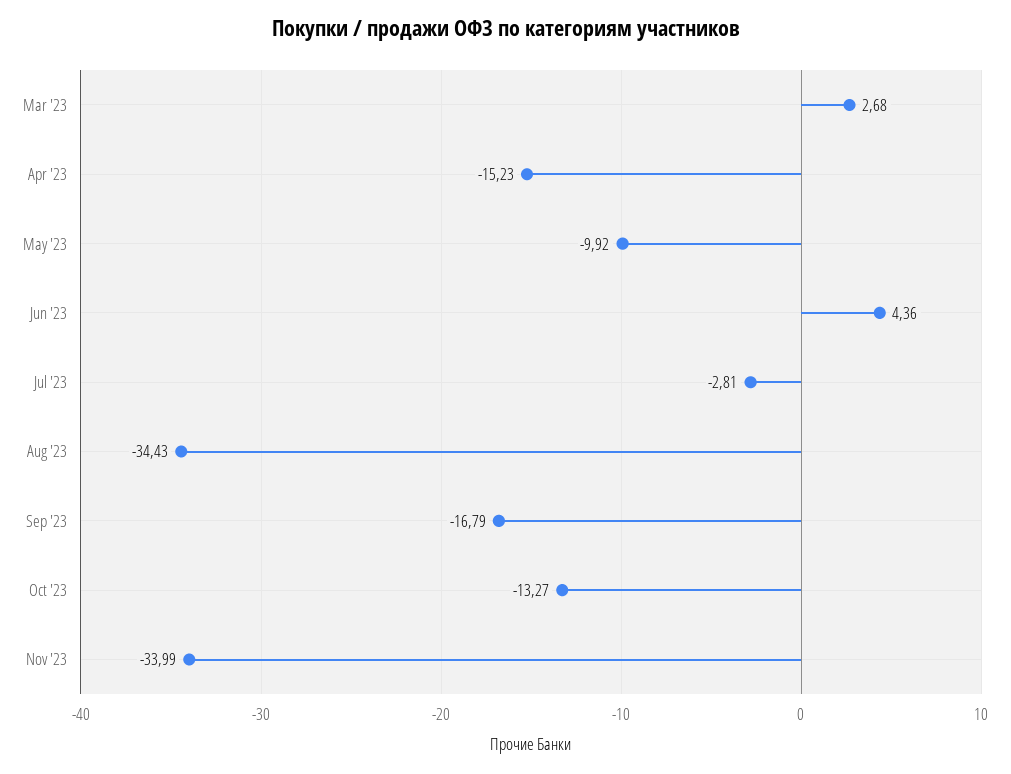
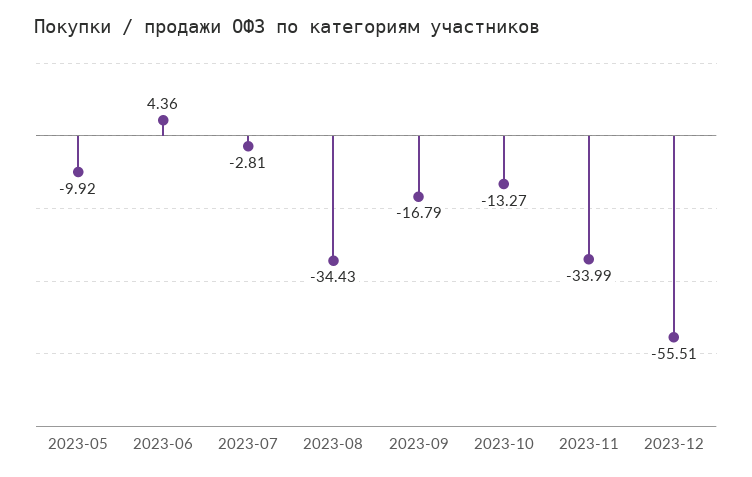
Mar '23: 2.68 -> none
Apr '23: -15.23 -> none
2023-12: none -> -55.51

